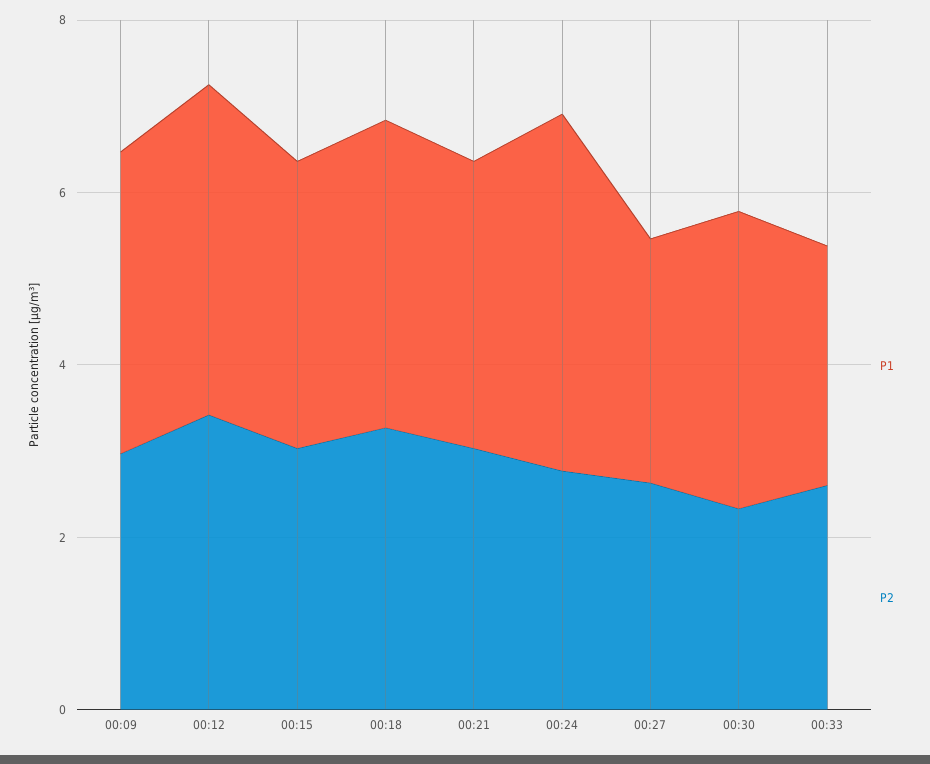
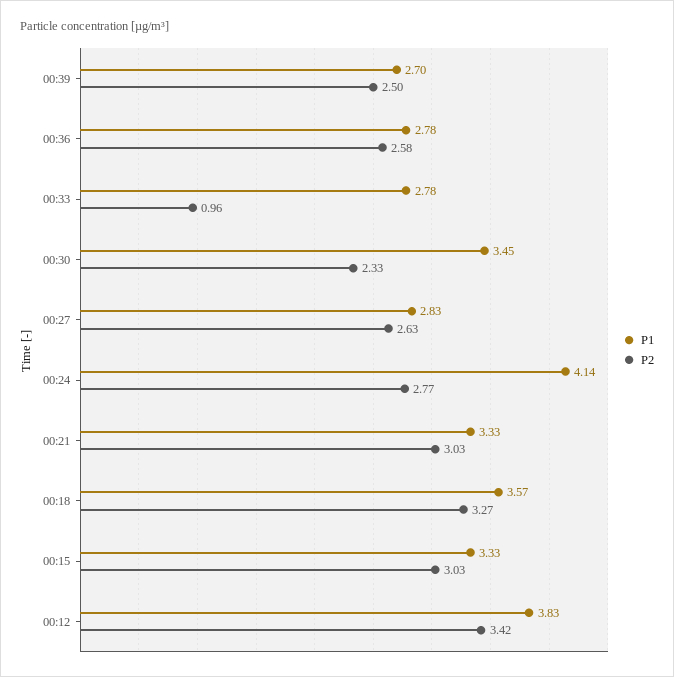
P1, 00:09: 3.5 -> none
P2, 00:09: 3 -> none
P2, 00:33: 2.5 -> 0.96
P1, 00:39: none -> 2.7
P2, 00:39: none -> 2.5
P1, 00:36: none -> 2.78
P2, 00:36: none -> 2.58

